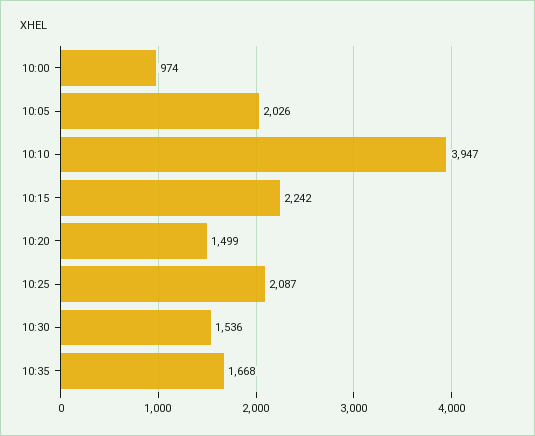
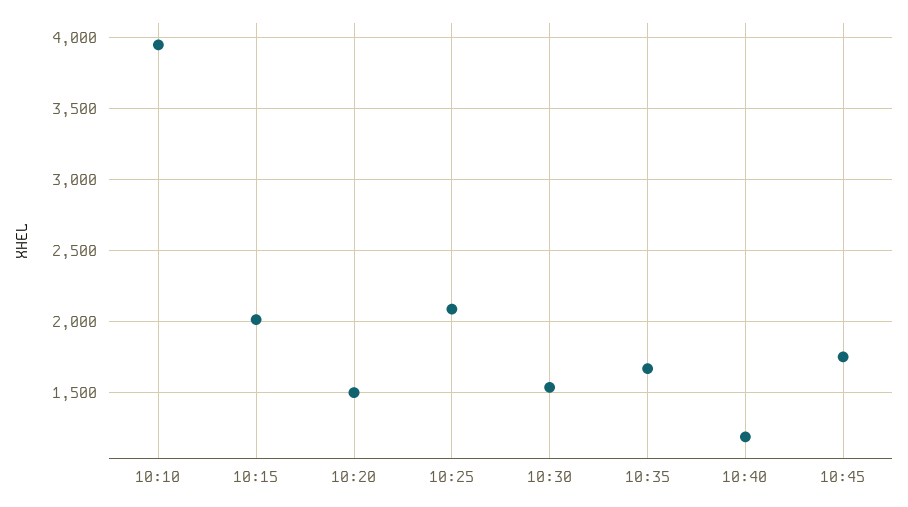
10:00: 974 -> none
10:05: 2026 -> none
10:15: 2242 -> 2000
10:40: none -> 1200
10:45: none -> 1750

